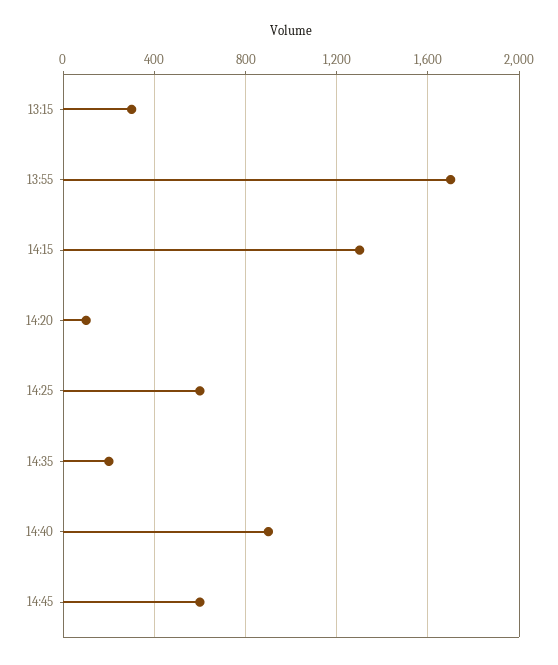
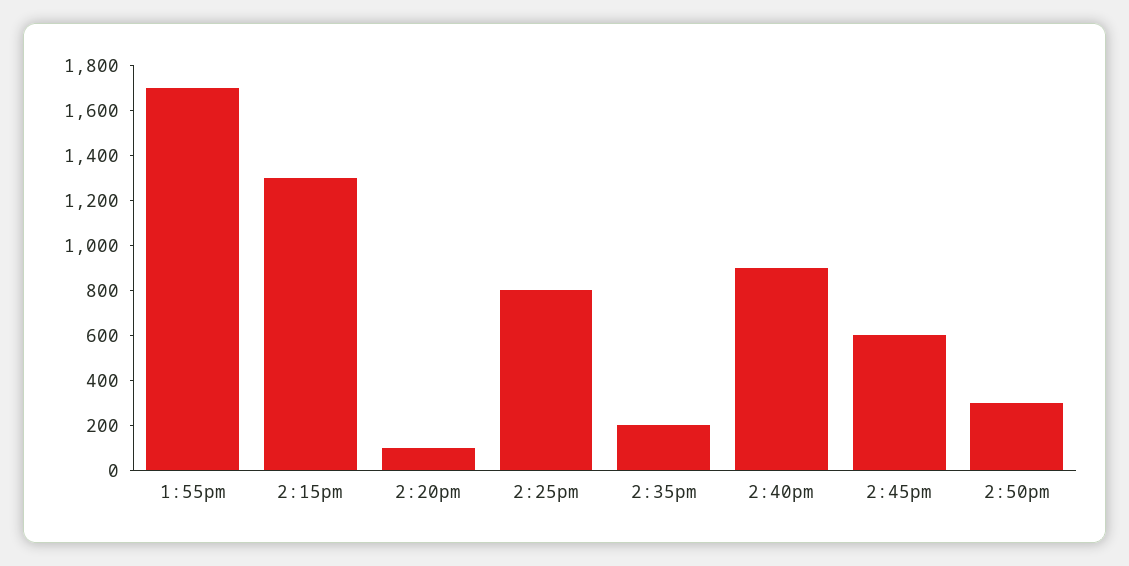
13:15: 300 -> none
14:25: 600 -> 800
2:50pm: none -> 300

